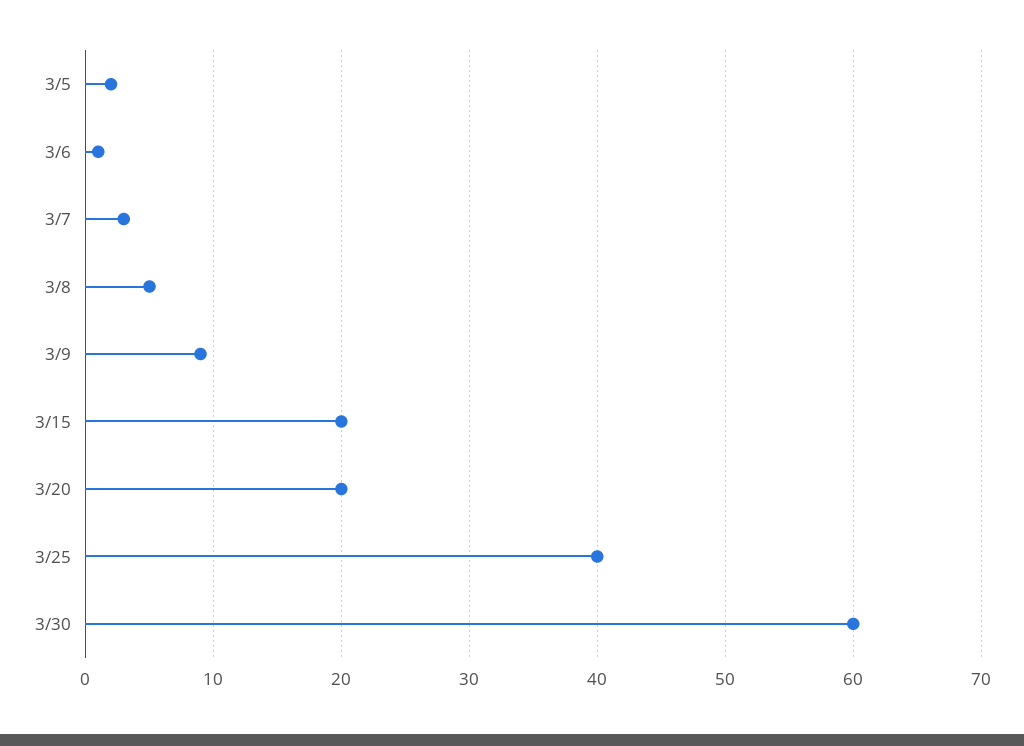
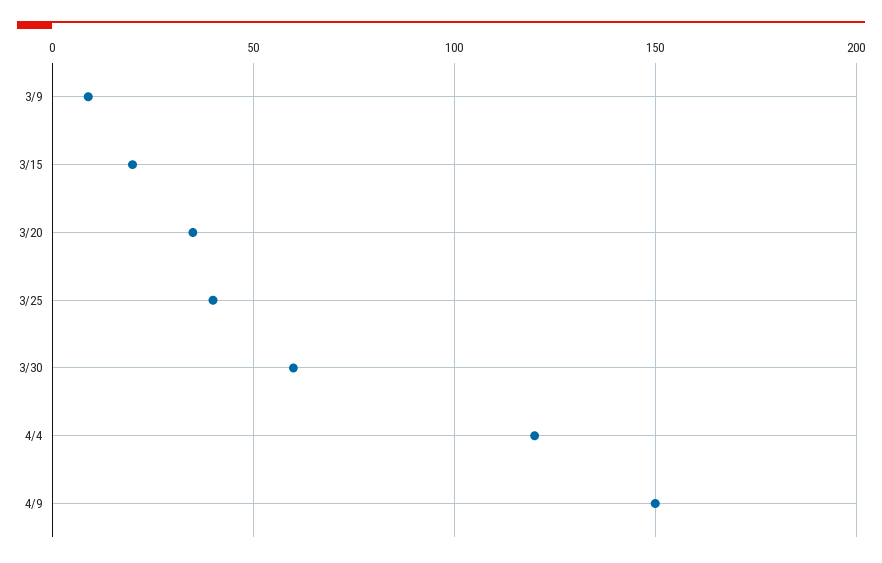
3/5: 2 -> none
3/6: 1 -> none
3/7: 3 -> none
3/8: 5 -> none
3/20: 20 -> 35
4/4: none -> 120
4/9: none -> 150

